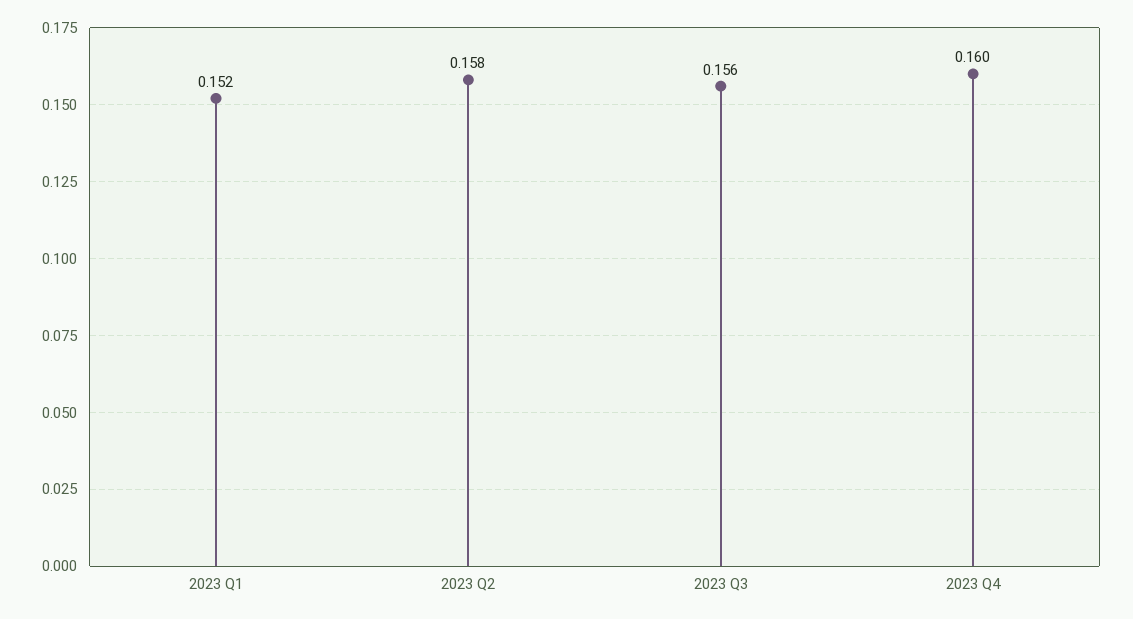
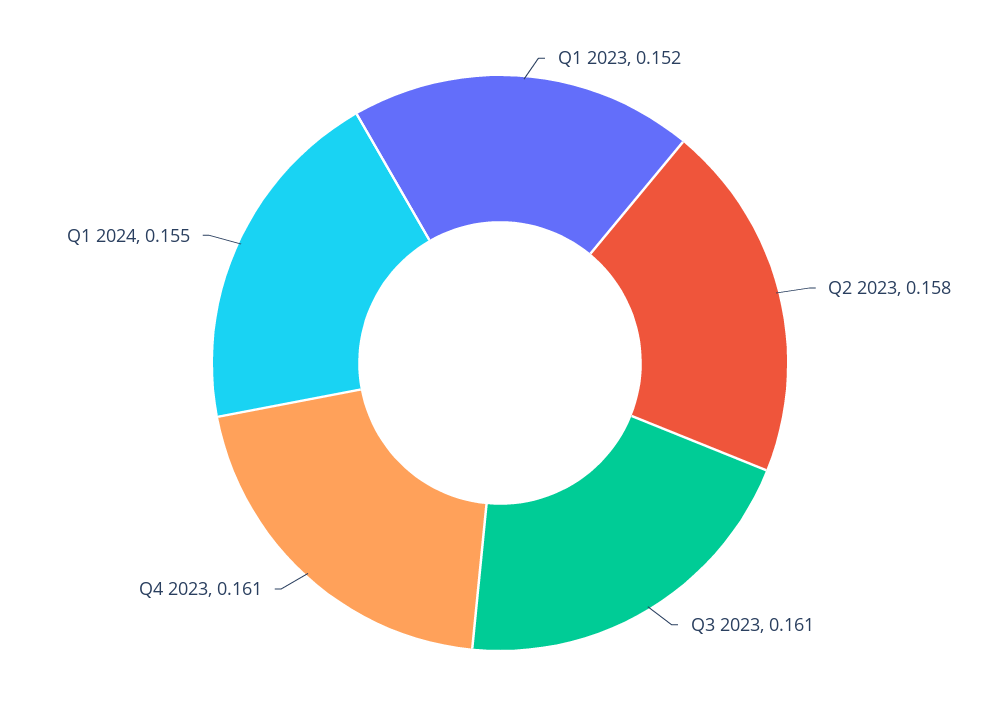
2023 Q3: 0.156 -> 0.161
2023 Q4: 0.16 -> 0.161
Q1 2024: none -> 0.155

